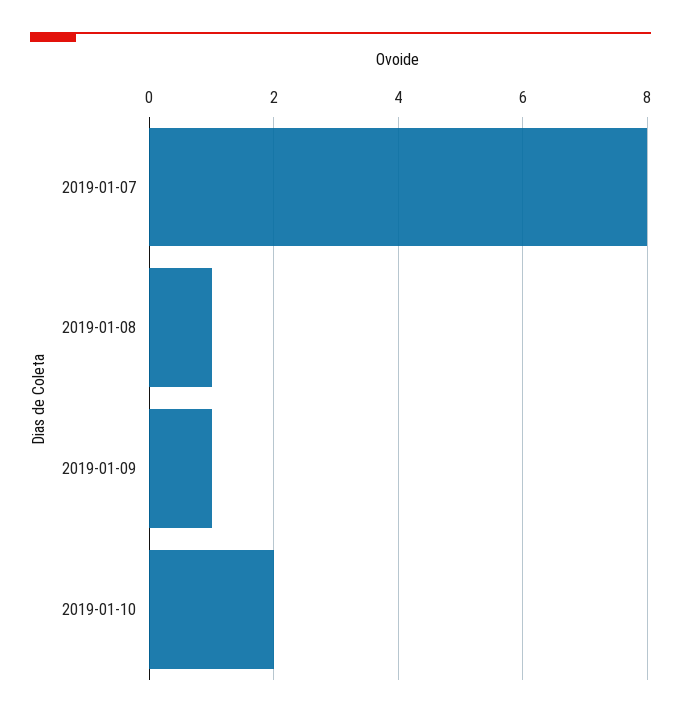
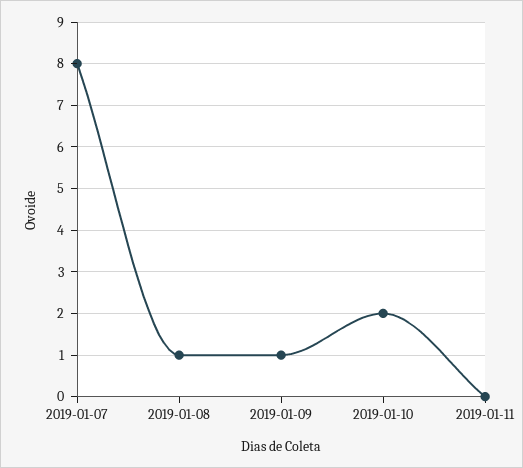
2019-01-11: none -> 0

